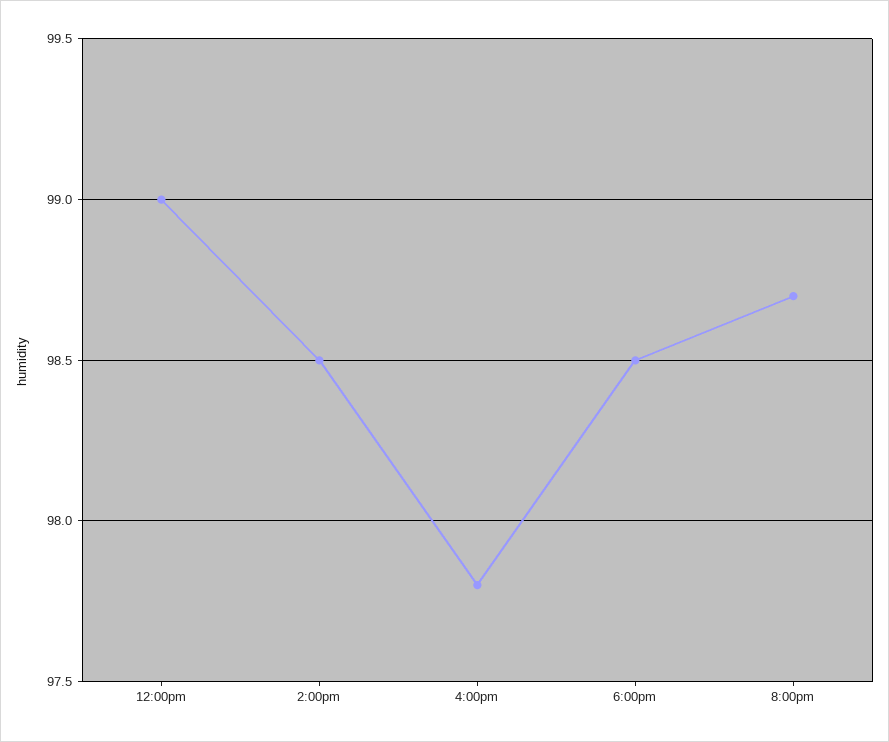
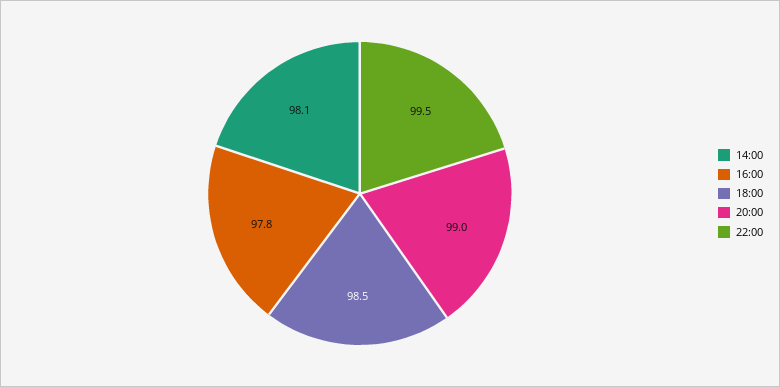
12:00pm: 99 -> none
2:00pm: 98.5 -> 98.1
8:00pm: 98.7 -> 99
22:00: none -> 99.5

